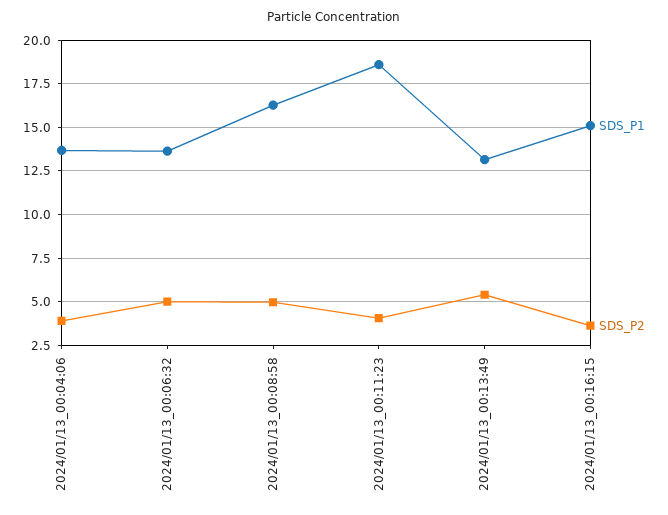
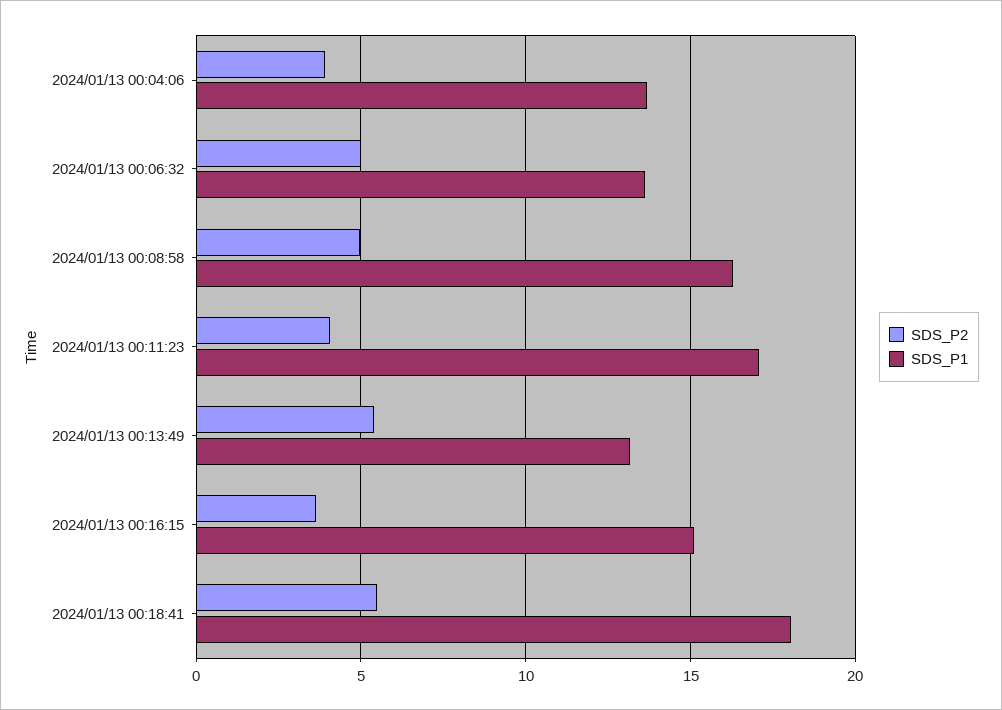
SDS_P1, 2024/01/13_00:11:23: 18.5 -> 17
SDS_P2, 2024/01/13 00:18:41: none -> 5.5
SDS_P1, 2024/01/13 00:18:41: none -> 18

